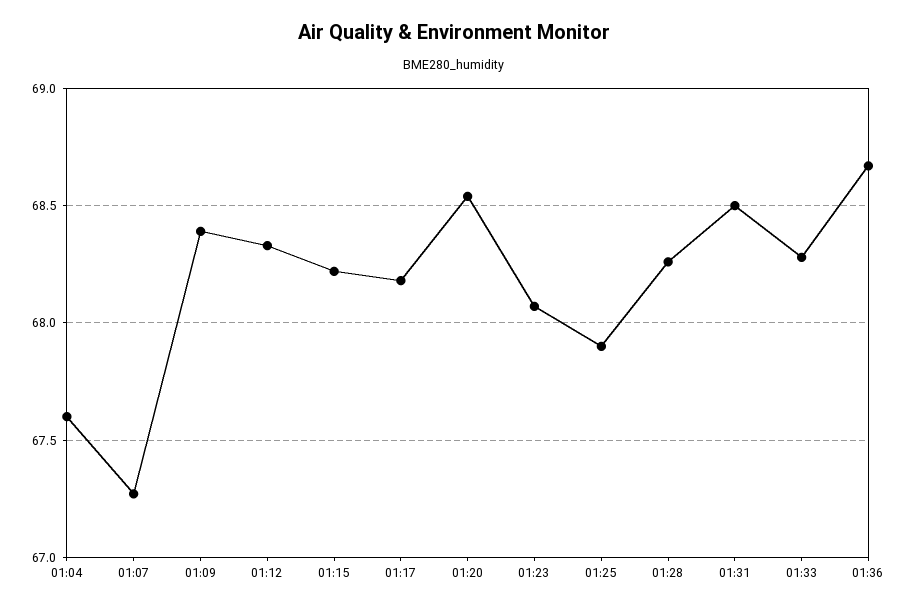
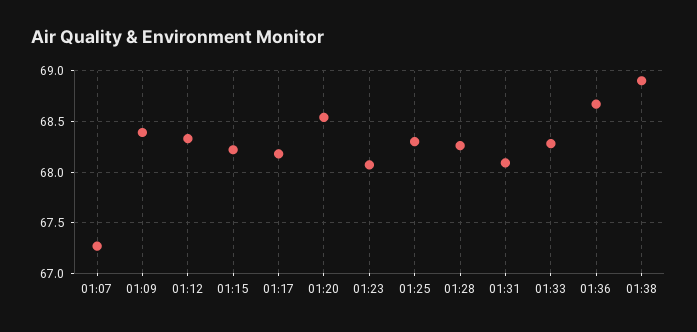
01:04: 67.6 -> none
01:25: 67.9 -> 68.3
01:31: 68.5 -> 68.1
01:38: none -> 68.9

